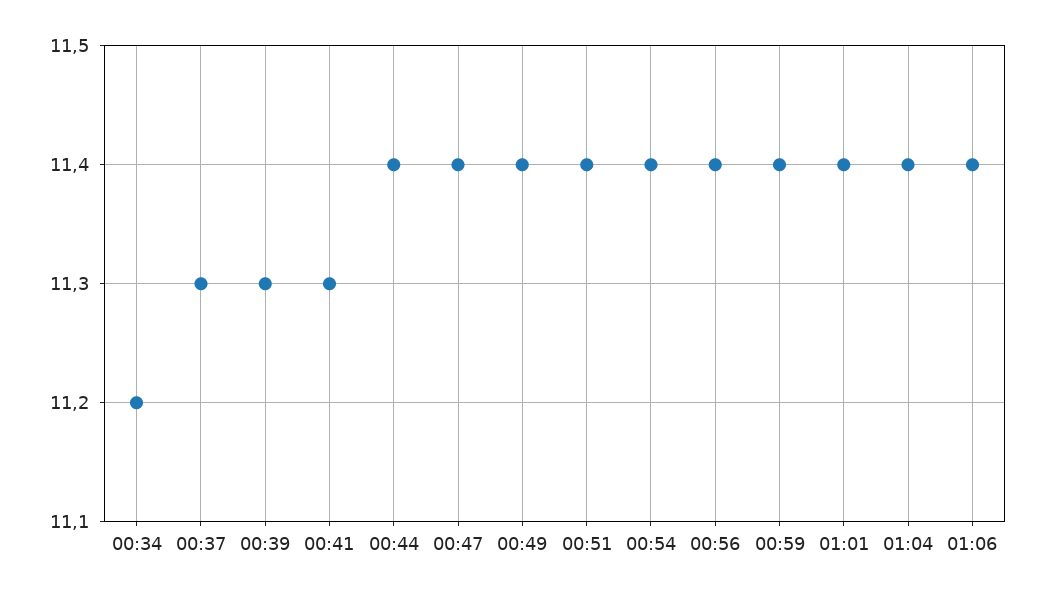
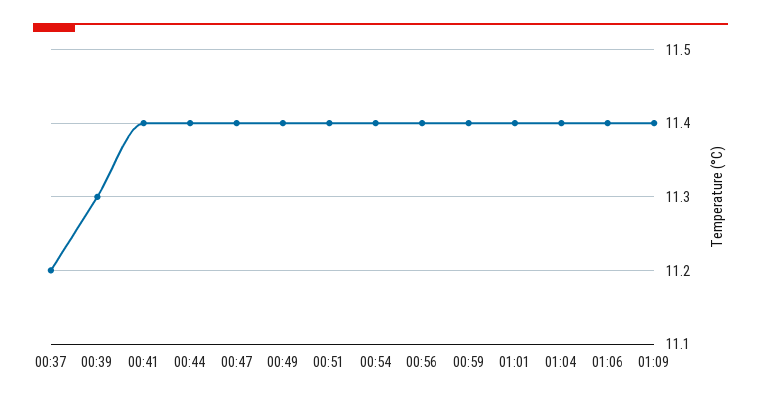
00:34: 11.2 -> none
00:37: 11.3 -> 11.2
00:41: 11.3 -> 11.4
01:09: none -> 11.4

